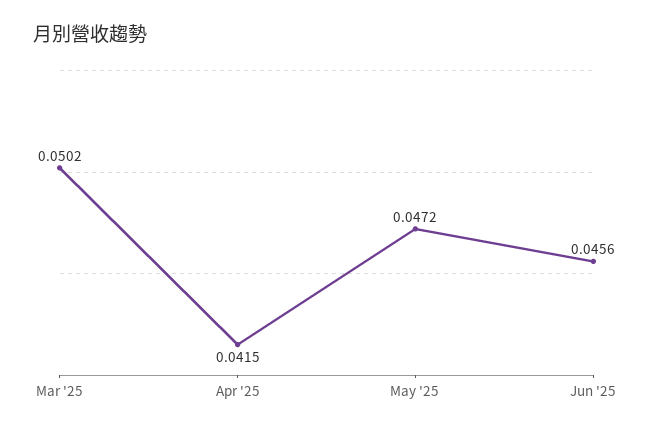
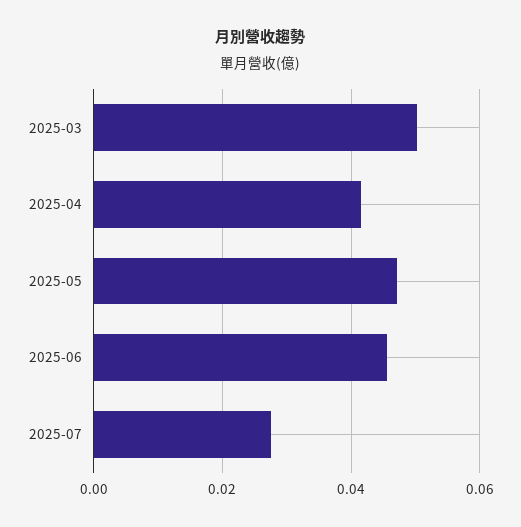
2025-07: none -> 0.028

